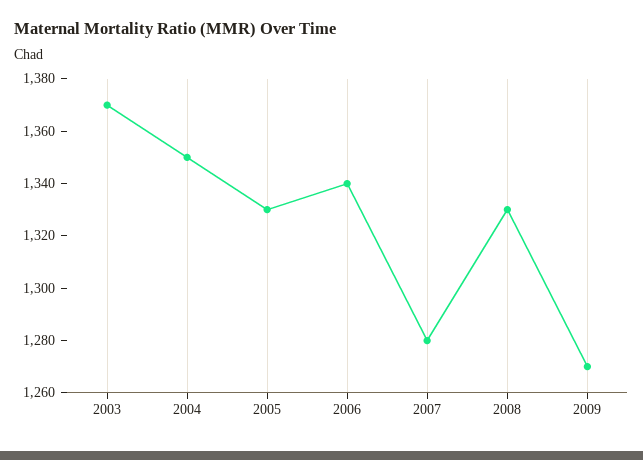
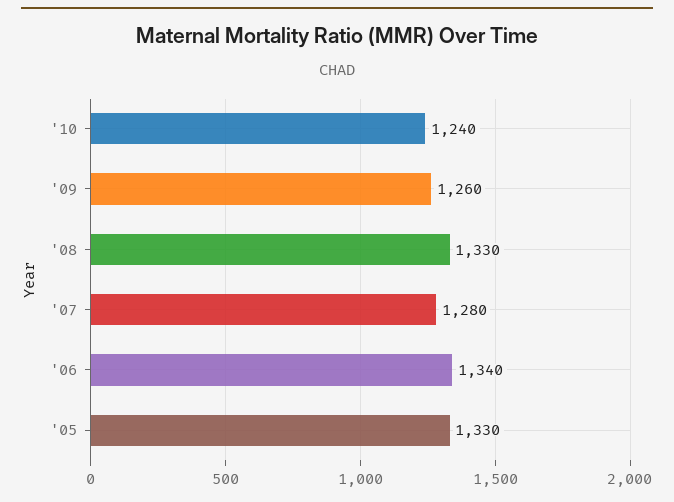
2003: 1370 -> none
2004: 1350 -> none
2009: 1270 -> 1260
'10: none -> 1240

